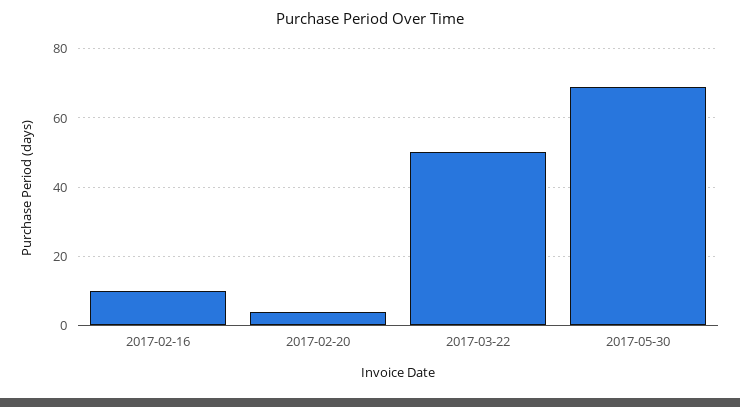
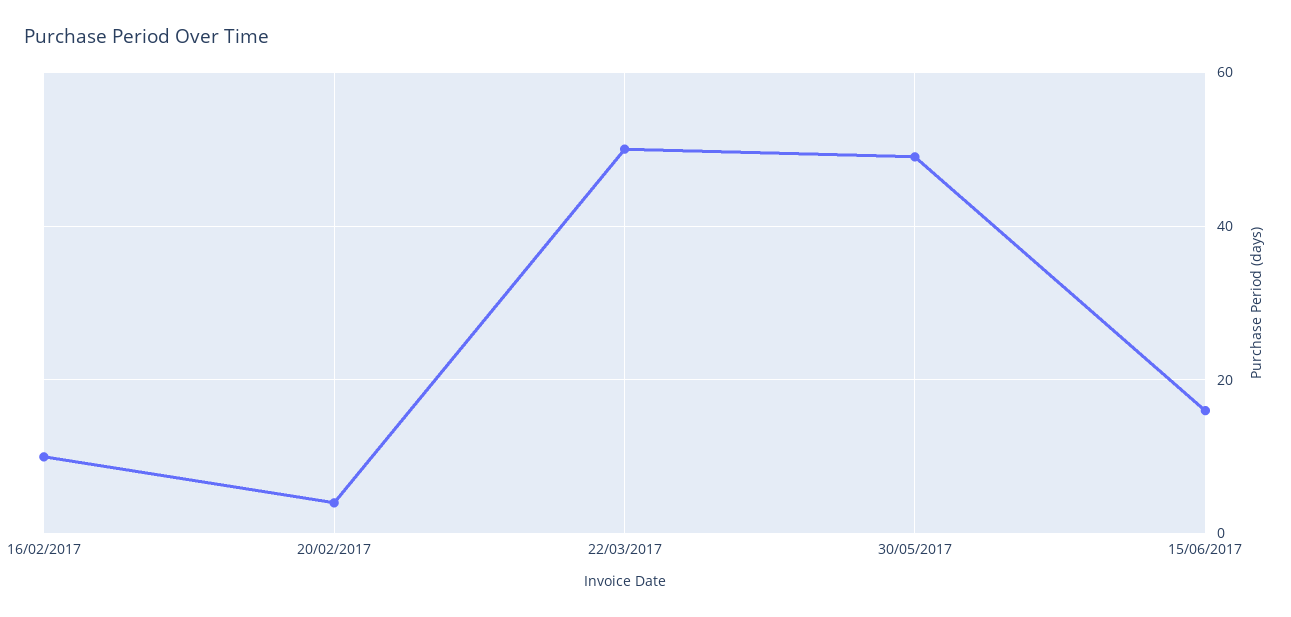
2017-05-30: 70 -> 50
15/06/2017: none -> 15

